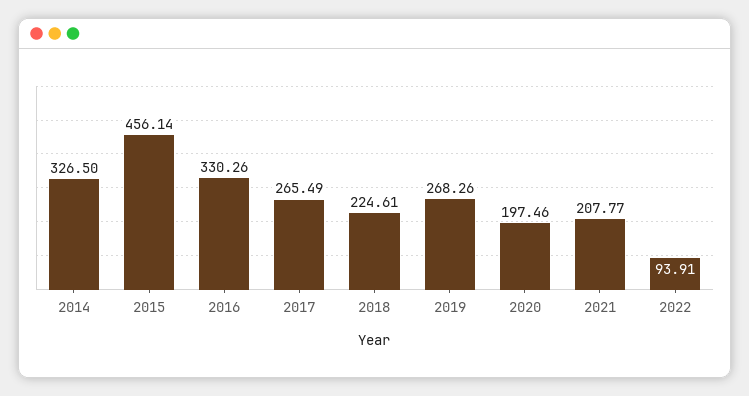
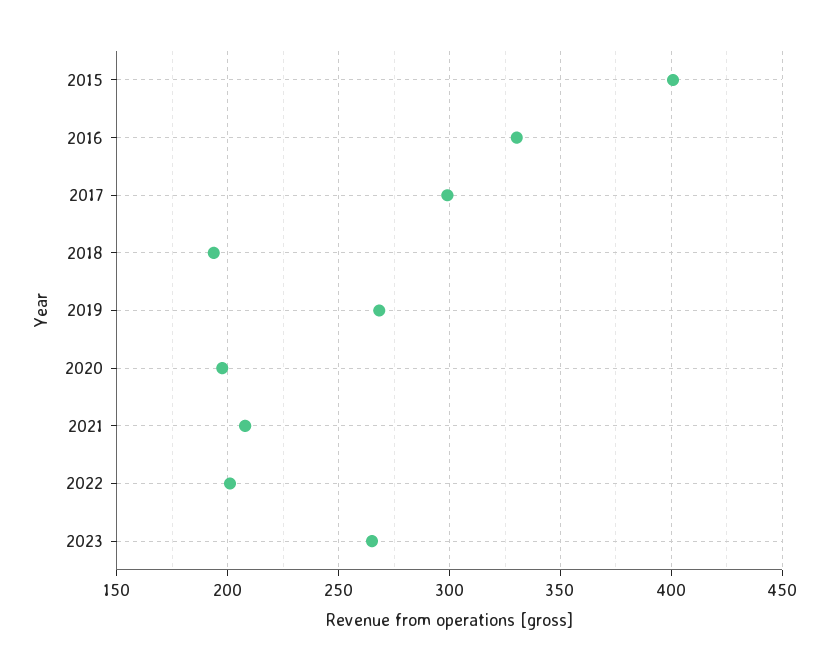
2014: 326.5 -> none
2015: 456.14 -> 400
2017: 265.49 -> 300
2018: 224.61 -> 195
2022: 93.91 -> 200
2023: none -> 265

